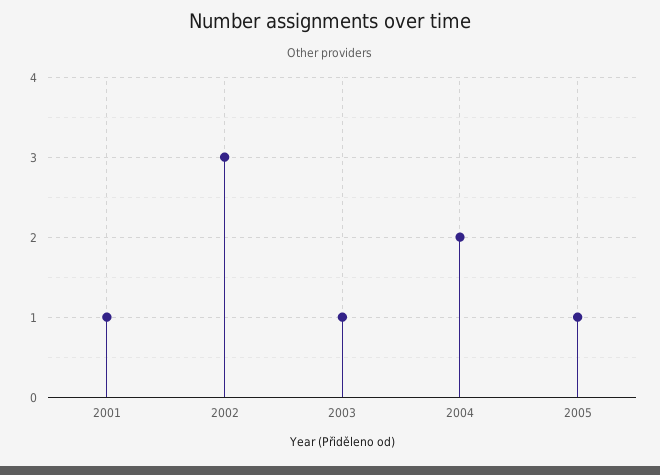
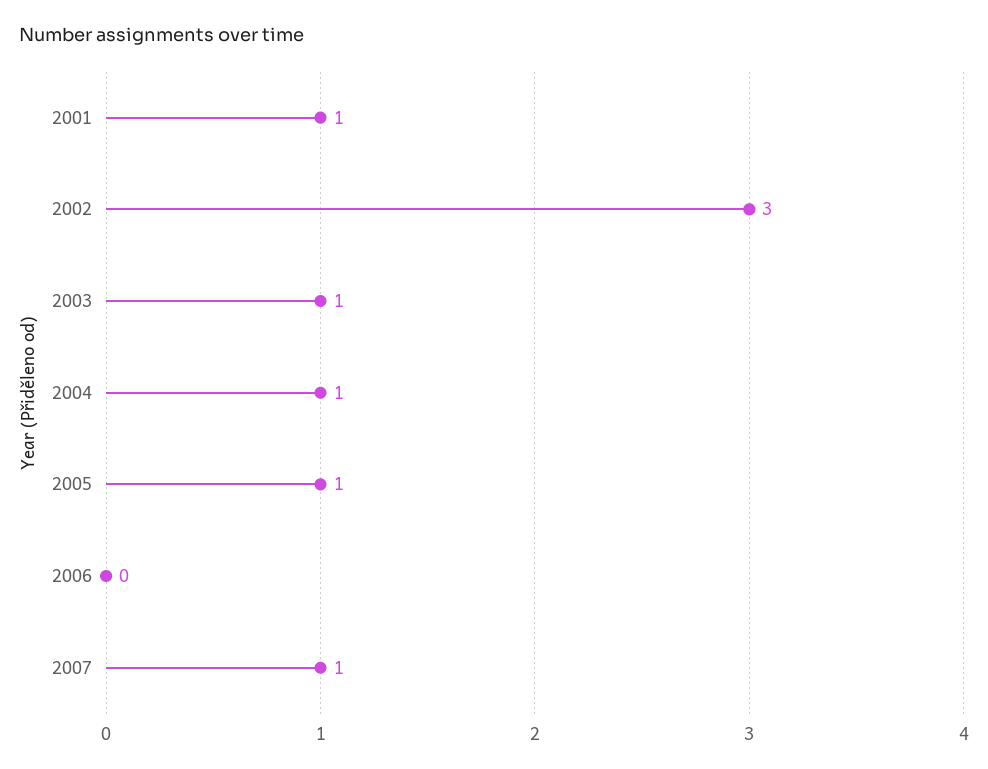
2004: 2 -> 1
2006: none -> 0
2007: none -> 1

